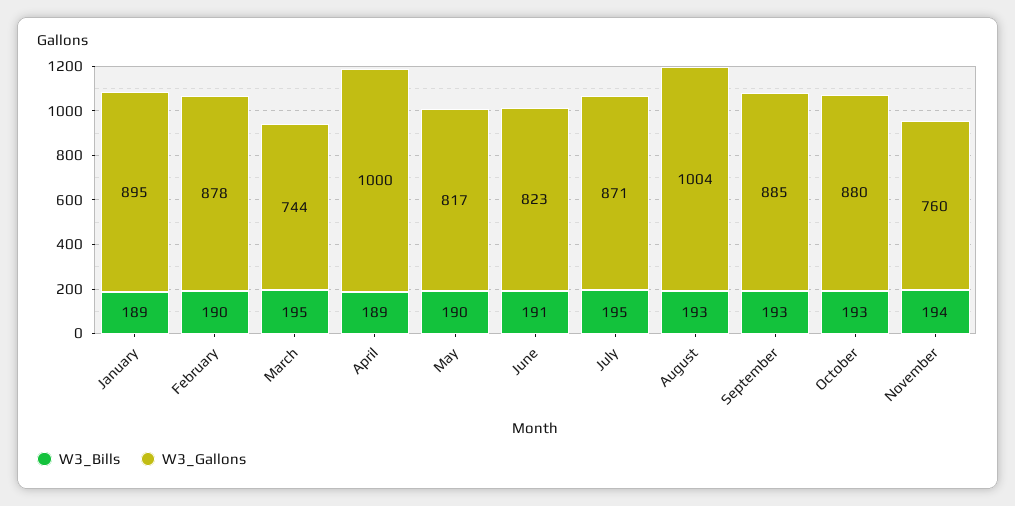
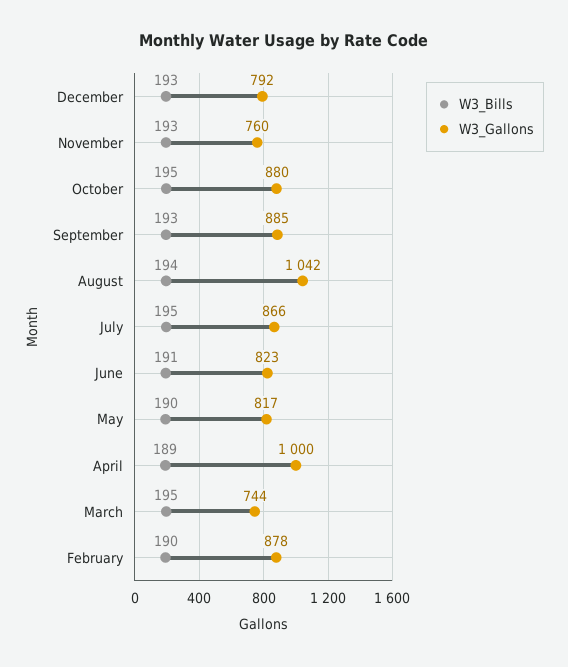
W3_Bills, January: 189 -> none
W3_Gallons, January: 895 -> none
W3_Gallons, July: 871 -> 866
W3_Bills, August: 193 -> 194
W3_Gallons, August: 1004 -> 1042
W3_Bills, October: 193 -> 195
W3_Bills, November: 194 -> 193
W3_Bills, December: none -> 193
W3_Gallons, December: none -> 792

